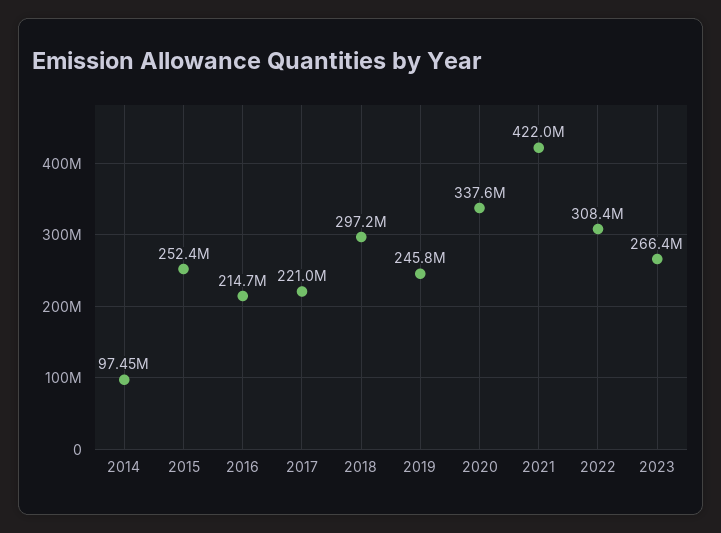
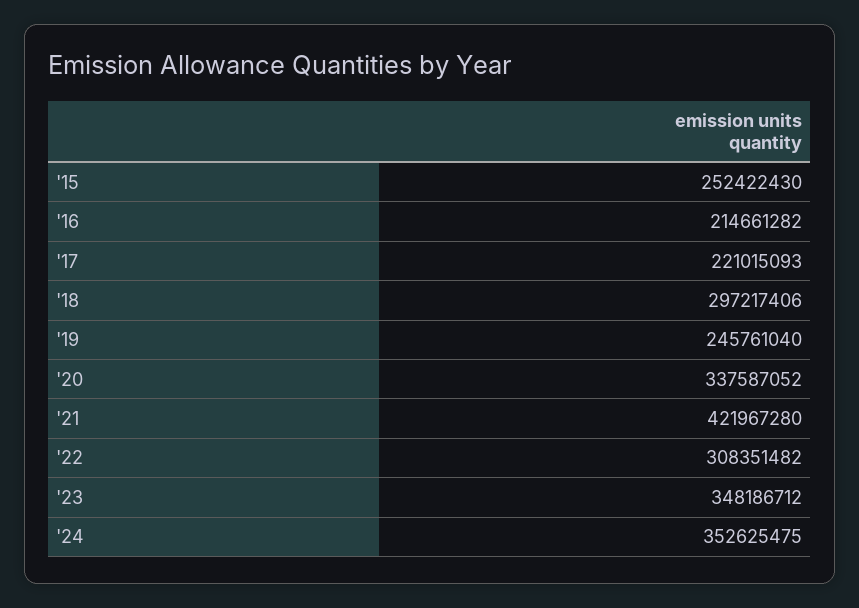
2014: 97450000 -> none
2023: 266400000 -> 348186712
'24: none -> 352625475

